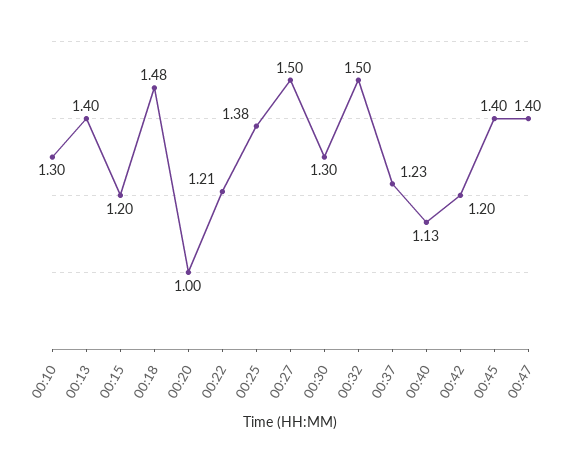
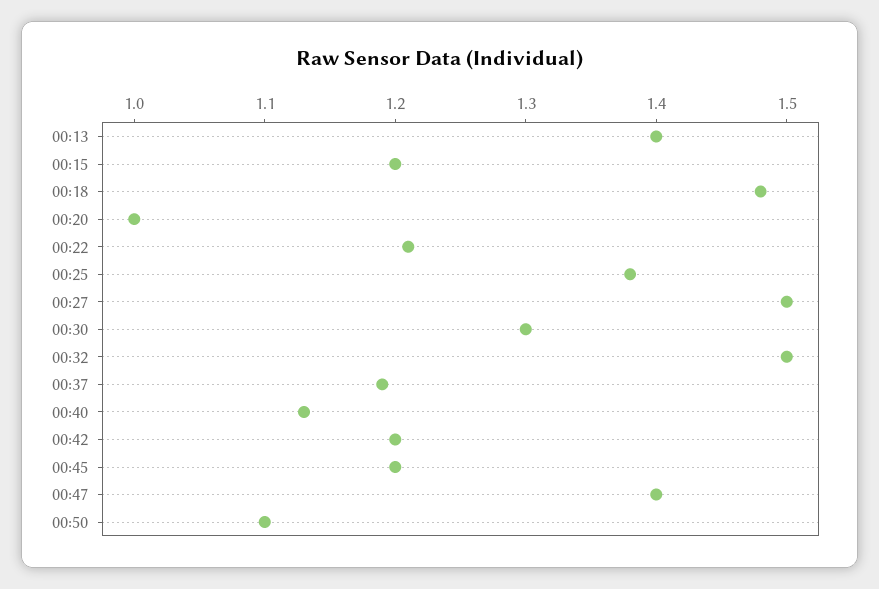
00:10: 1.3 -> none
00:37: 1.23 -> 1.19
00:45: 1.4 -> 1.2
00:50: none -> 1.1

